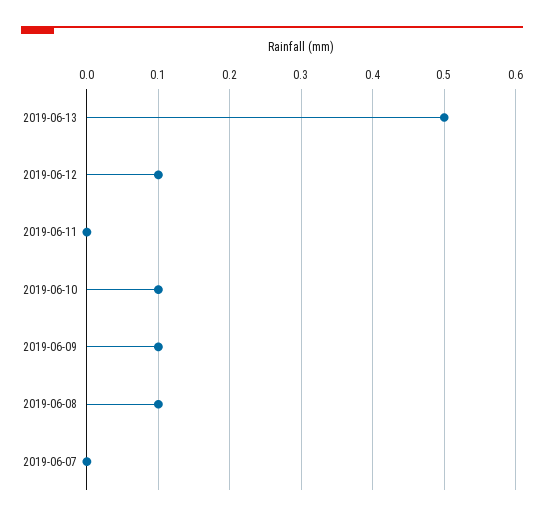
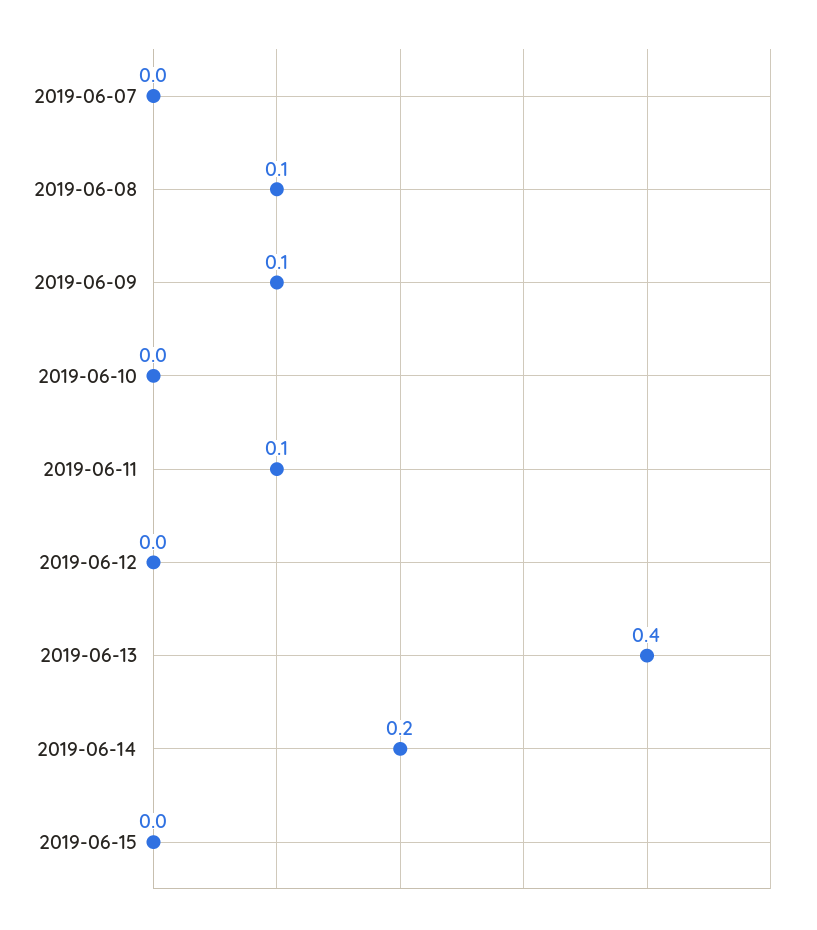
2019-06-13: 0.5 -> 0.4
2019-06-12: 0.1 -> 0
2019-06-11: 0 -> 0.1
2019-06-10: 0.1 -> 0
2019-06-14: none -> 0.2
2019-06-15: none -> 0

